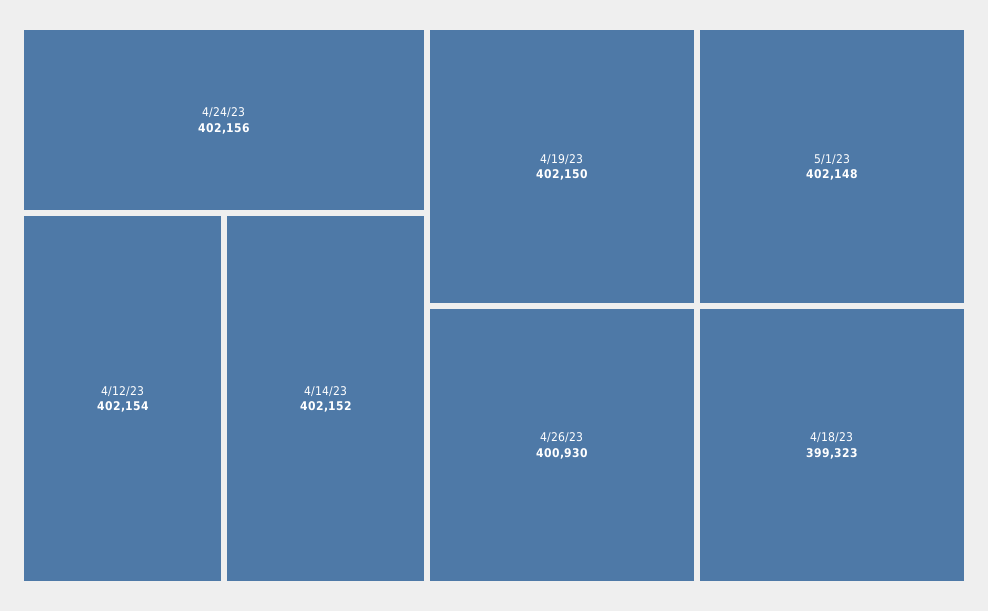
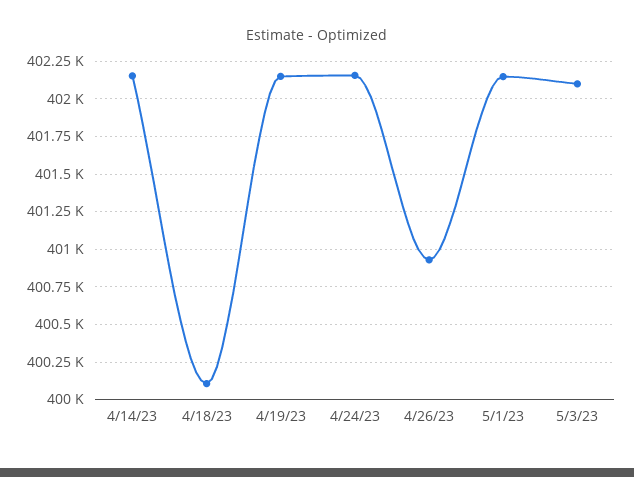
4/12/23: 402154 -> none
4/18/23: 399323 -> 400100
5/3/23: none -> 402100

